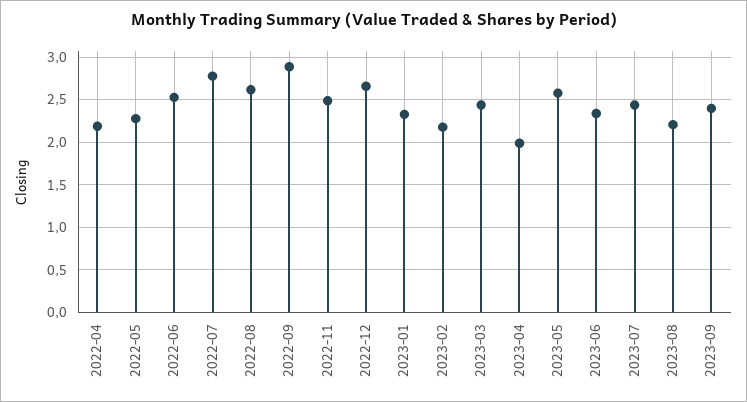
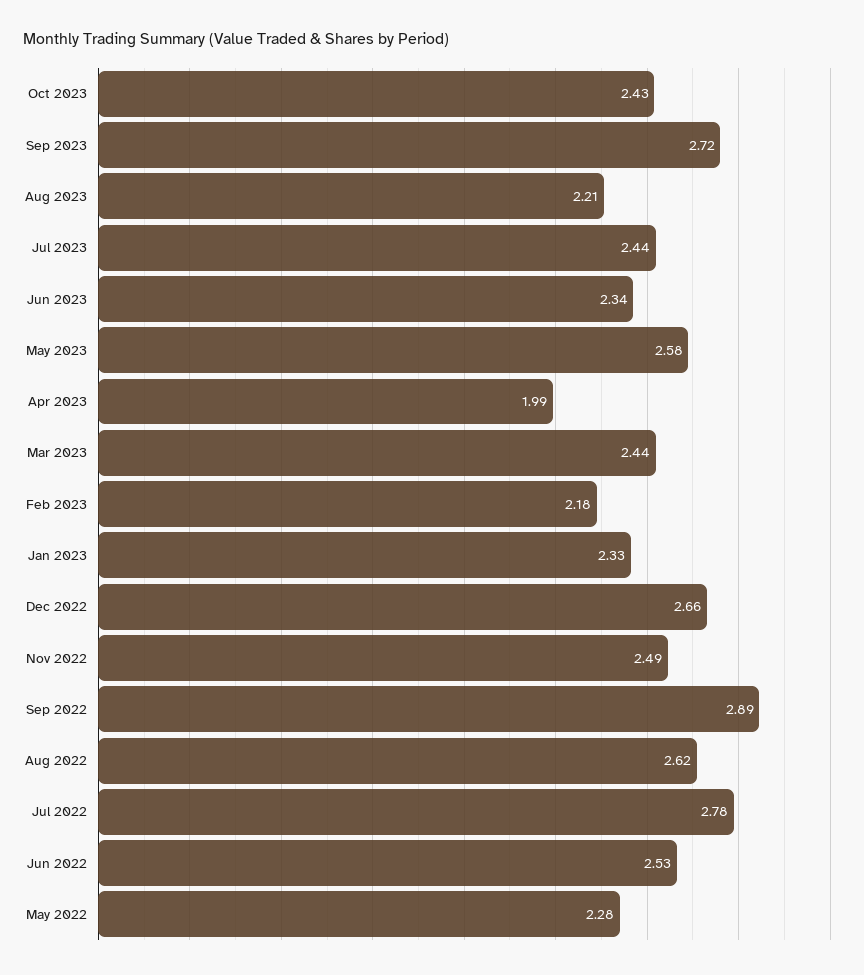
2022-04: 2.2 -> none
2023-09: 2.4 -> 2.72
Oct 2023: none -> 2.43

